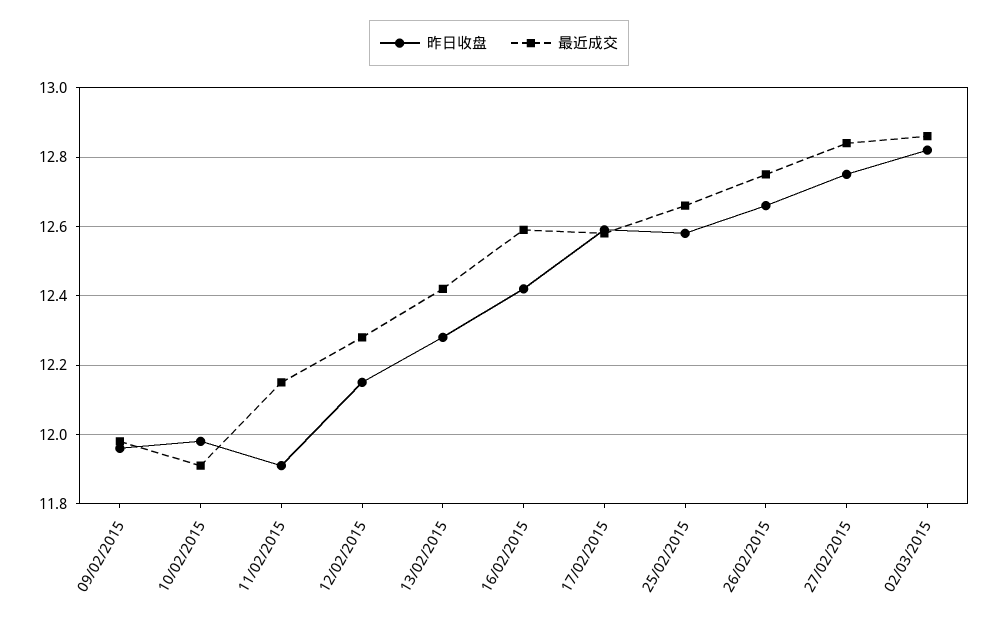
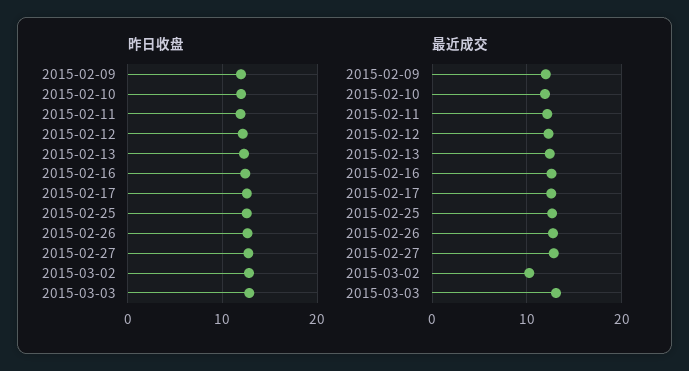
最近成交, 02/03/2015: 12.85 -> 10
昨日收盘, 2015-03-03: none -> 13
最近成交, 2015-03-03: none -> 13

